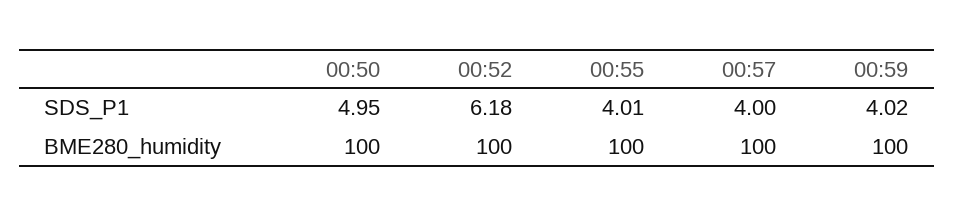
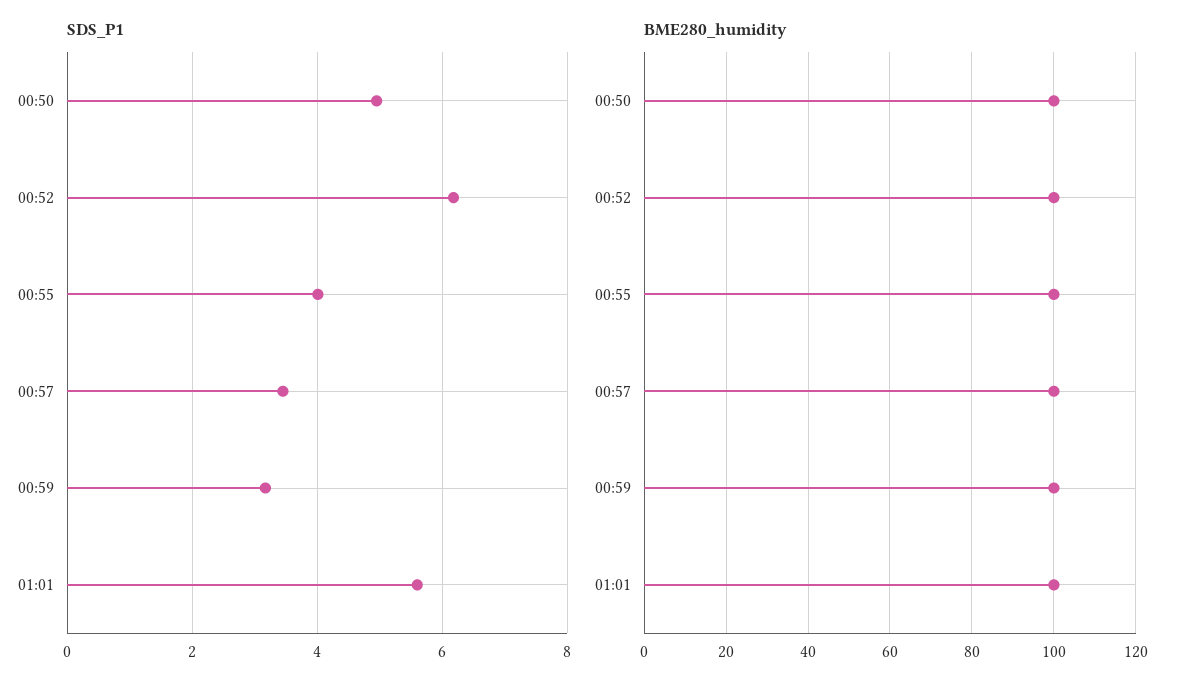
SDS_P1, 00:57: 4 -> 3.4
SDS_P1, 00:59: 4.02 -> 3.2
SDS_P1, 01:01: none -> 5.6
BME280_humidity, 01:01: none -> 100

